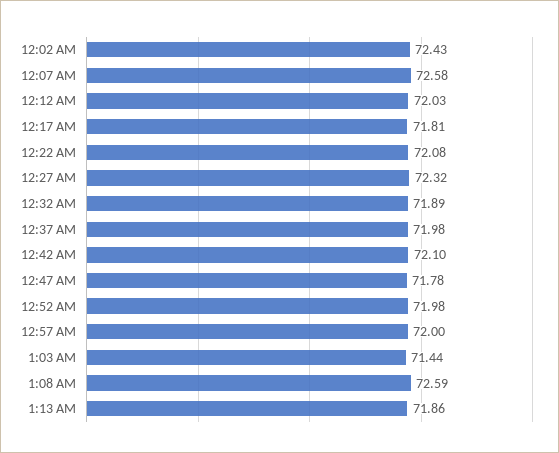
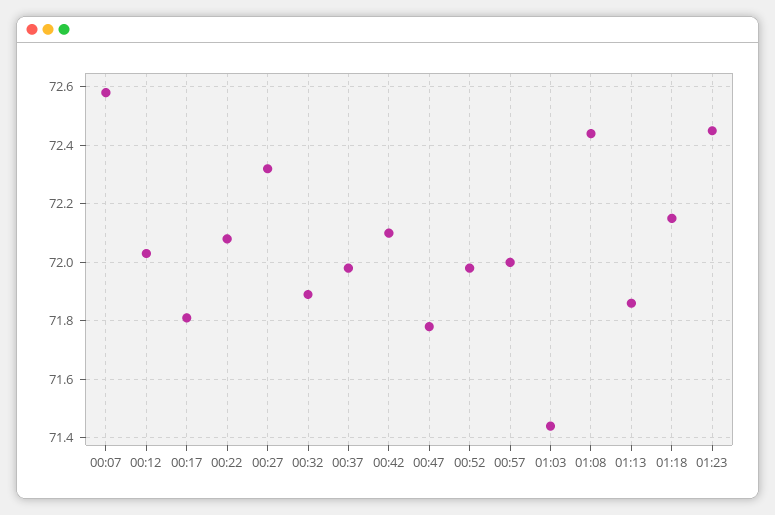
12:02 AM: 72.43 -> none
1:08 AM: 72.59 -> 72.45
01:18: none -> 72.15
01:23: none -> 72.45

